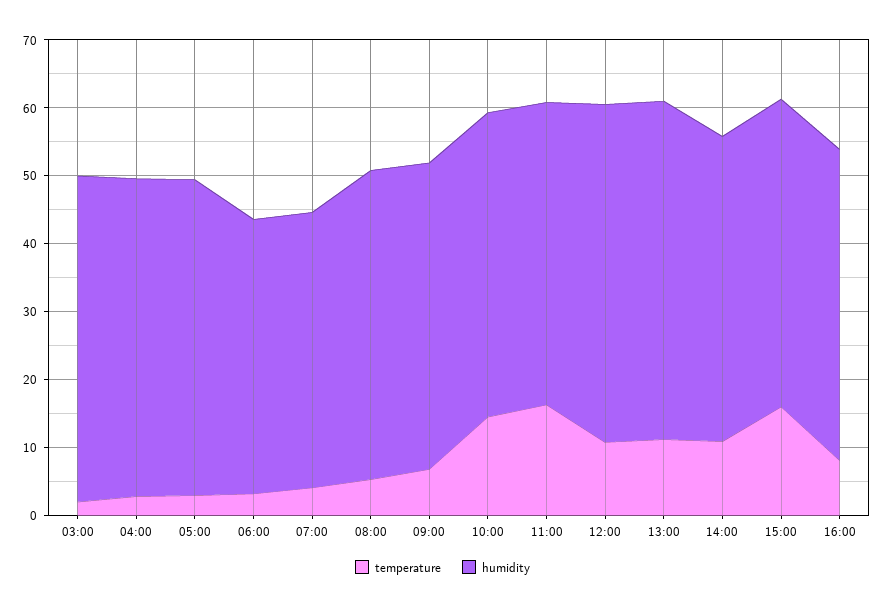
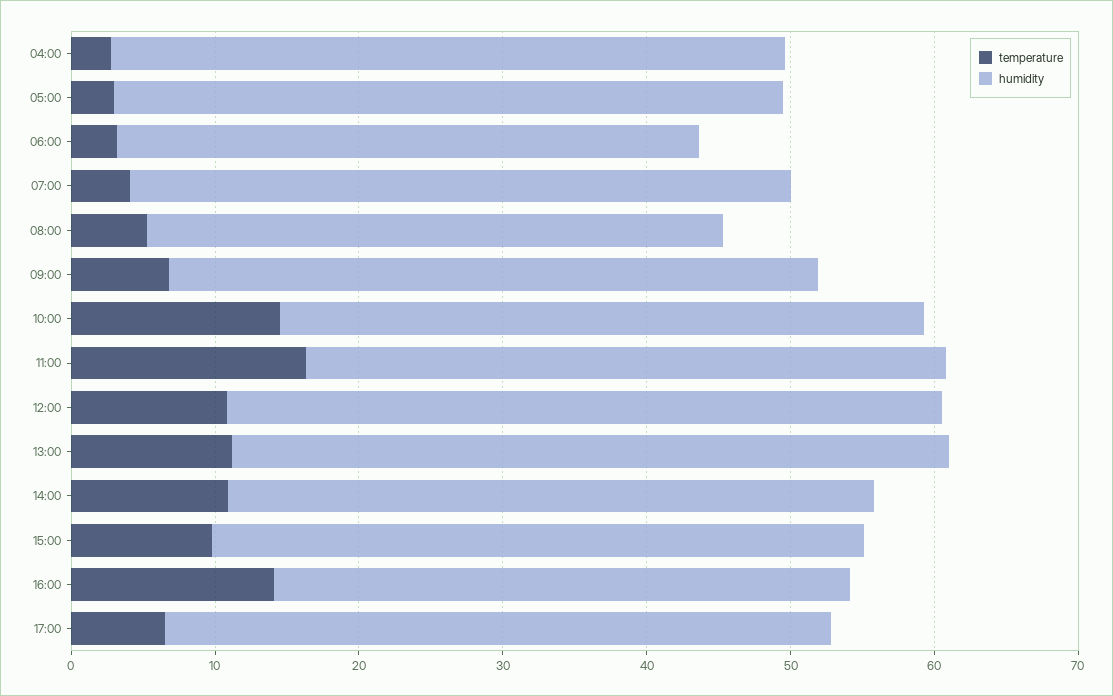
temperature, 03:00: 2 -> none
humidity, 03:00: 48 -> none
humidity, 07:00: 40 -> 46
humidity, 08:00: 46 -> 40
temperature, 15:00: 16 -> 10
temperature, 16:00: 8 -> 14
humidity, 16:00: 46 -> 40
temperature, 17:00: none -> 6
humidity, 17:00: none -> 46

